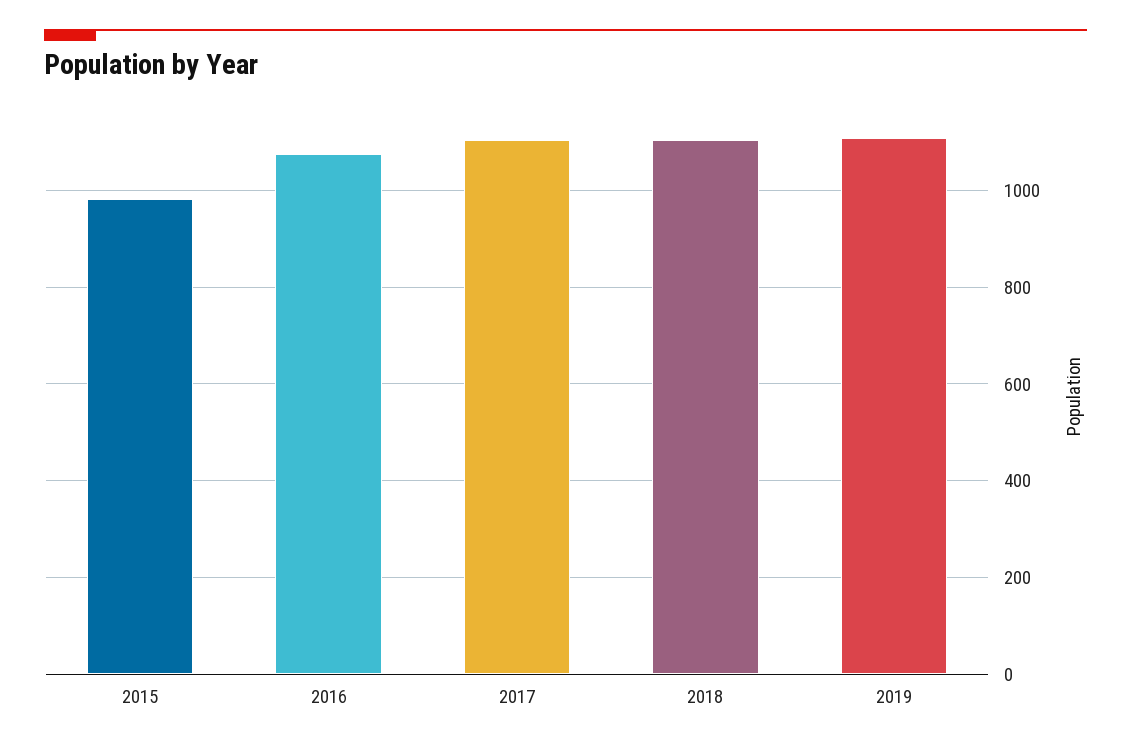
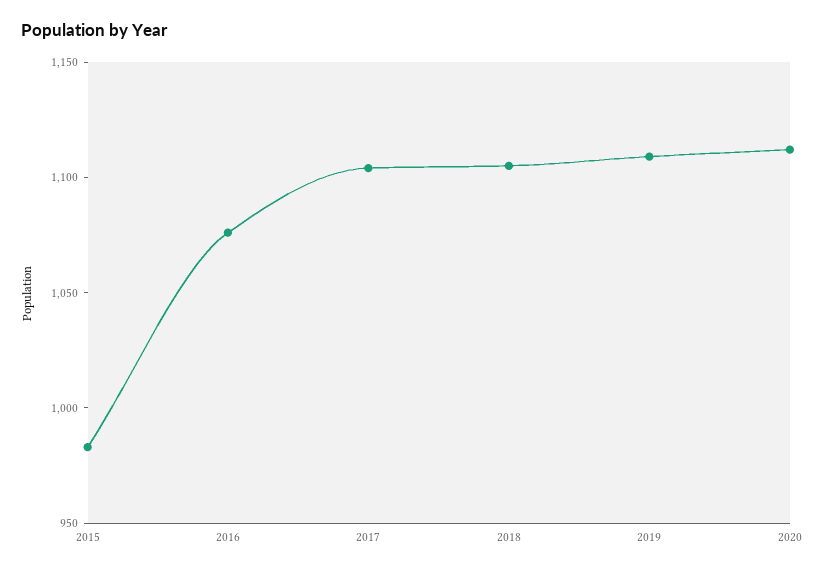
2020: none -> 1110

